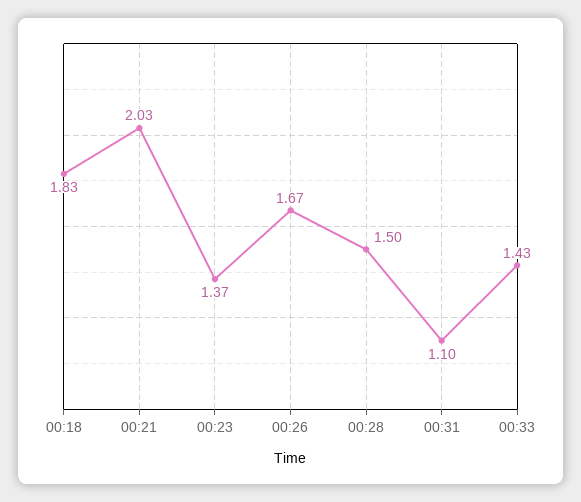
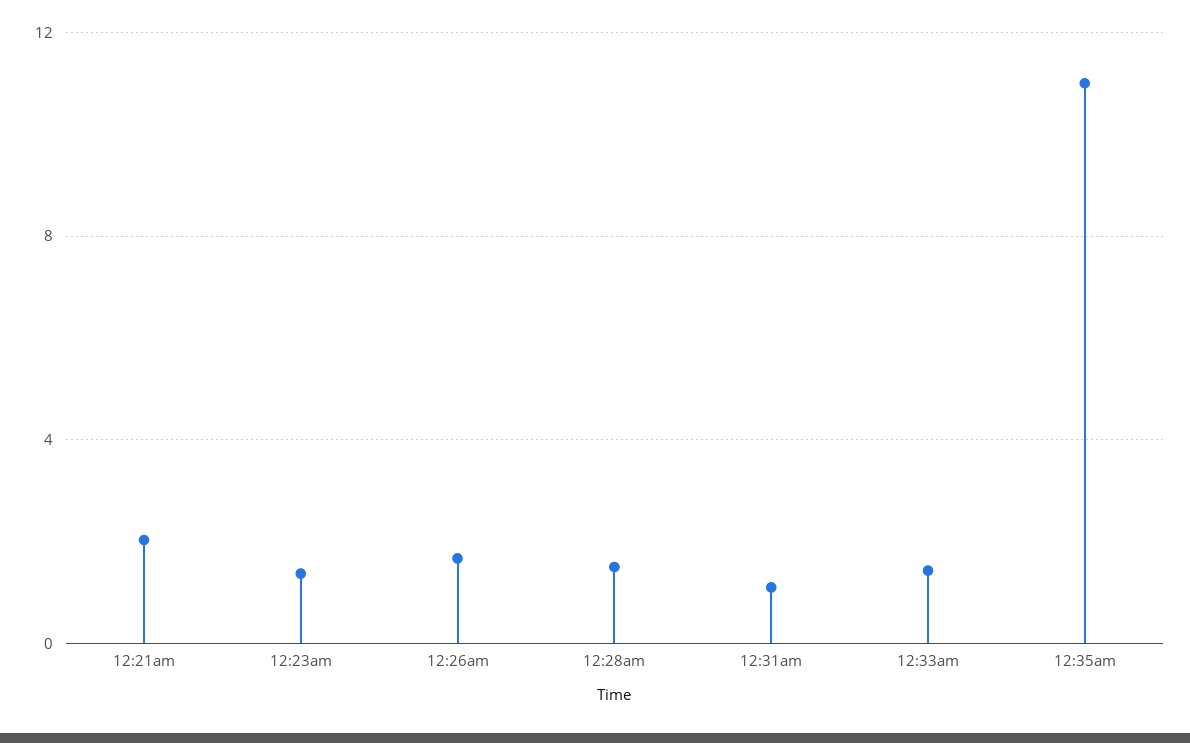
00:18: 1.83 -> none
12:35am: none -> 11

